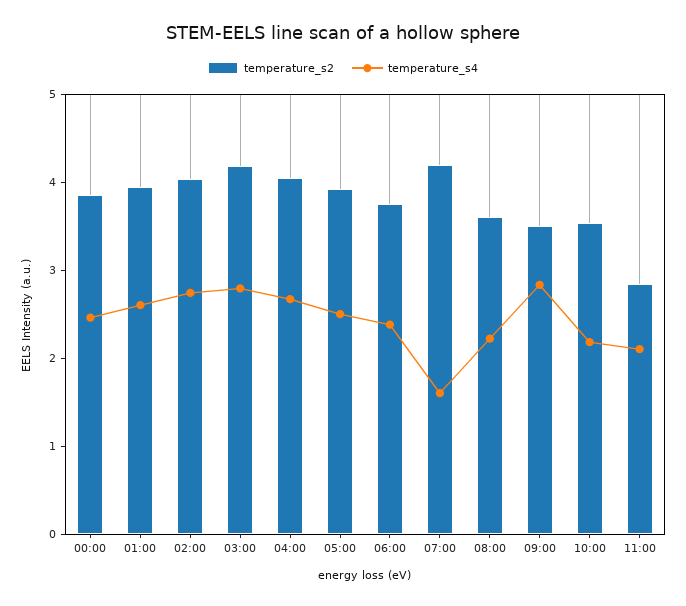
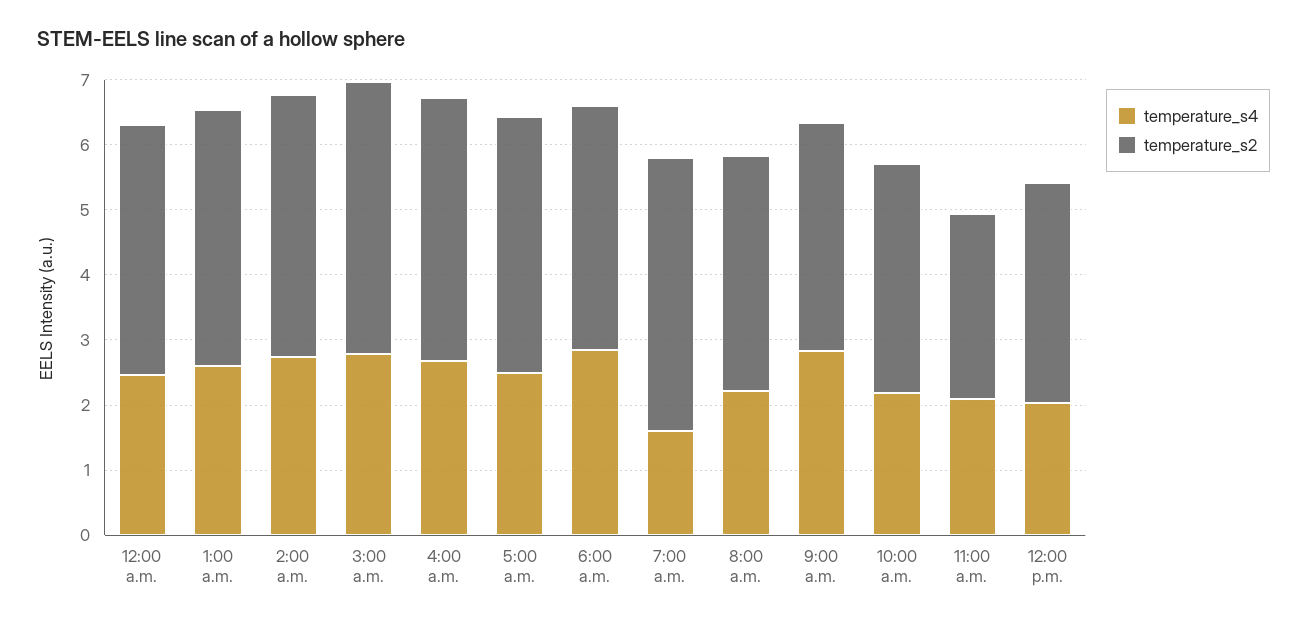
temperature_s4, 06:00: 2.4 -> 2.8
temperature_s4, 12:00 p.m.: none -> 2
temperature_s2, 12:00 p.m.: none -> 3.4

